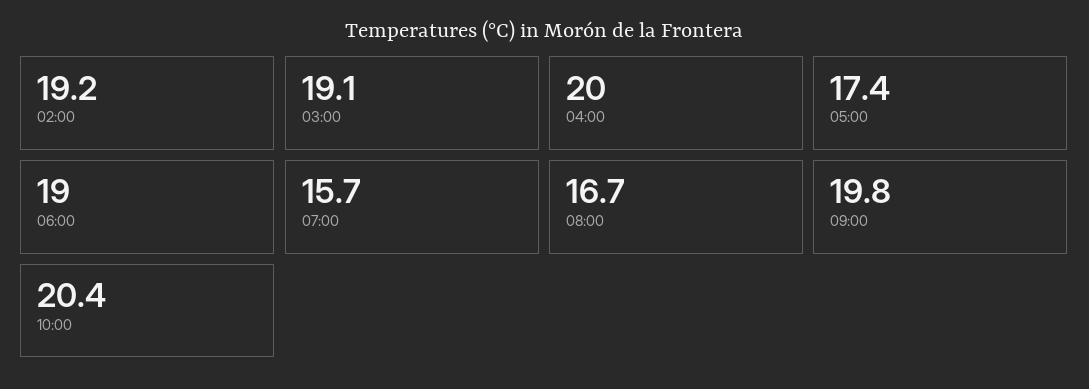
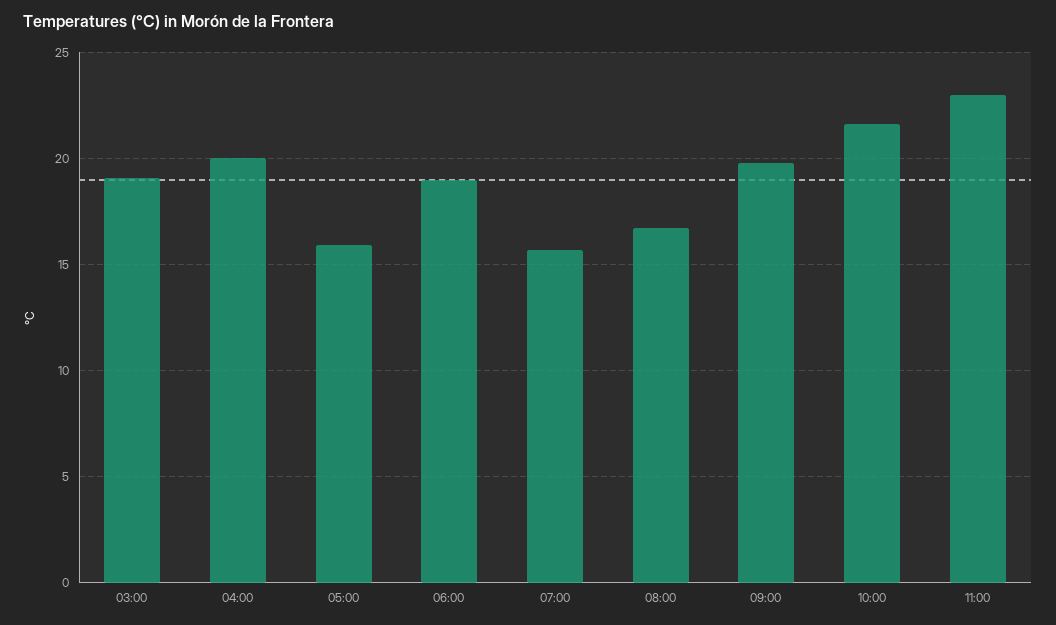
02:00: 19.2 -> none
05:00: 17.4 -> 16
10:00: 20.4 -> 21.5
11:00: none -> 23

